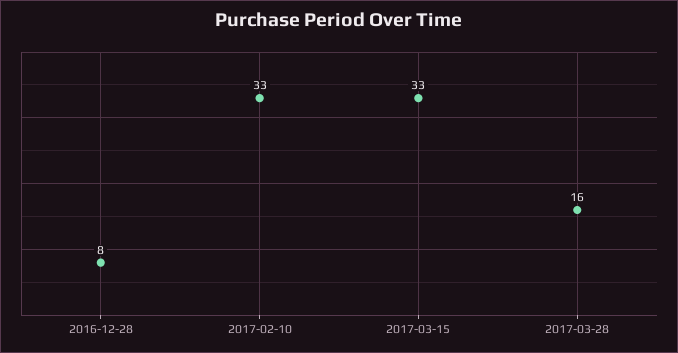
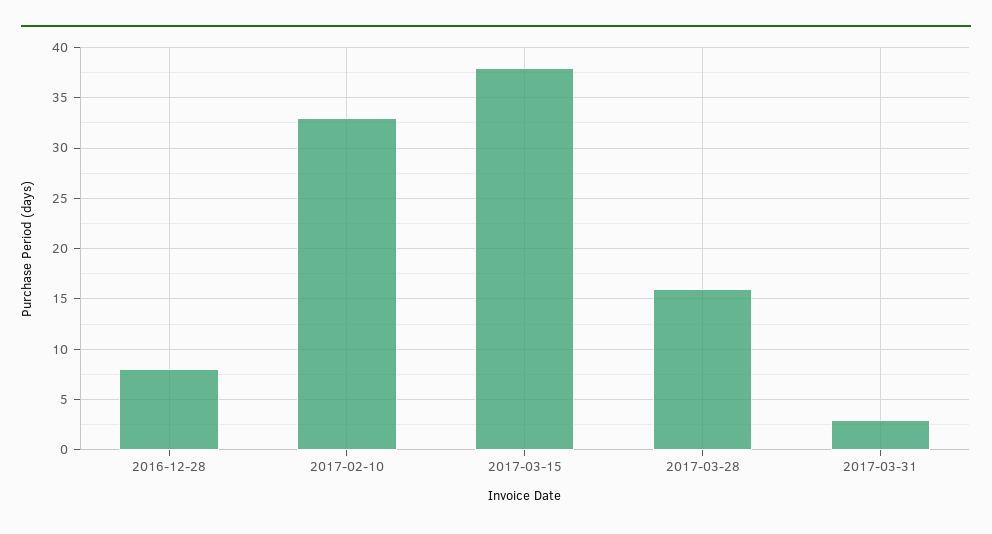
2017-03-15: 33 -> 38
2017-03-31: none -> 3

